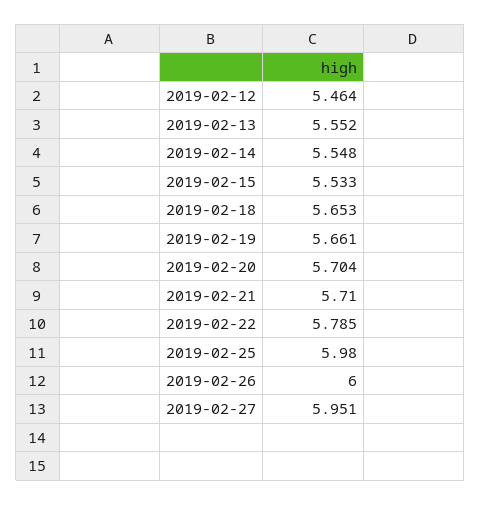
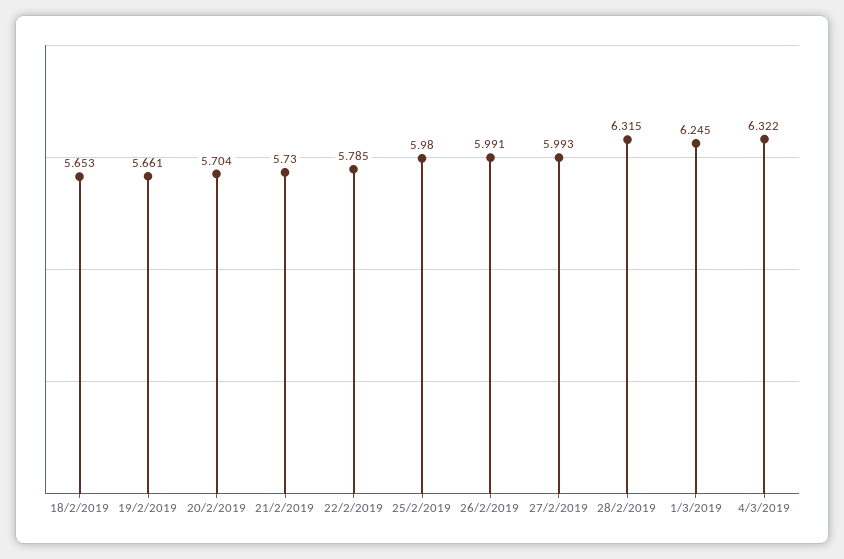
2019-02-12: 5.464 -> none
2019-02-13: 5.552 -> none
2019-02-14: 5.548 -> none
2019-02-15: 5.533 -> none
2019-02-21: 5.71 -> 5.73
2019-02-26: 6 -> 5.991
2019-02-27: 5.951 -> 5.993
28/2/2019: none -> 6.315
1/3/2019: none -> 6.245
4/3/2019: none -> 6.322

